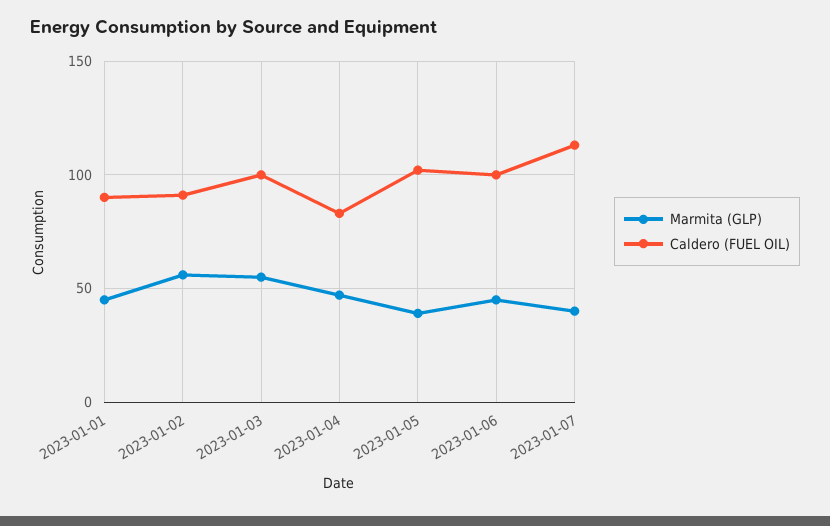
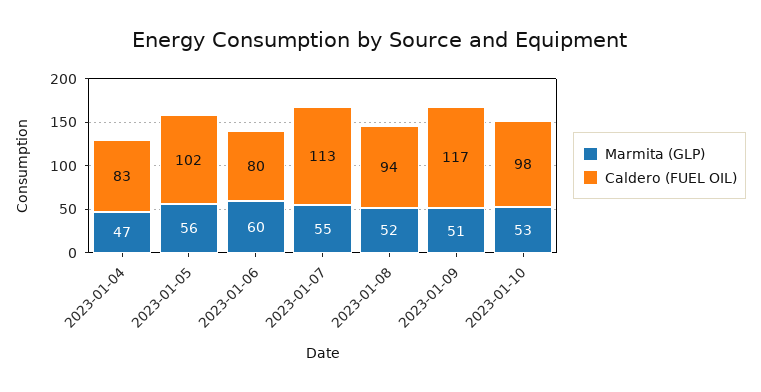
Marmita (GLP), 2023-01-01: 45 -> none
Caldero (FUEL OIL), 2023-01-01: 90 -> none
Marmita (GLP), 2023-01-02: 55 -> none
Caldero (FUEL OIL), 2023-01-02: 90 -> none
Marmita (GLP), 2023-01-03: 55 -> none
Caldero (FUEL OIL), 2023-01-03: 100 -> none
Marmita (GLP), 2023-01-05: 40 -> 56
Marmita (GLP), 2023-01-06: 45 -> 60
Caldero (FUEL OIL), 2023-01-06: 100 -> 80
Marmita (GLP), 2023-01-07: 40 -> 55
Marmita (GLP), 2023-01-08: none -> 52
Caldero (FUEL OIL), 2023-01-08: none -> 94
Marmita (GLP), 2023-01-09: none -> 51
Caldero (FUEL OIL), 2023-01-09: none -> 117
Marmita (GLP), 2023-01-10: none -> 53
Caldero (FUEL OIL), 2023-01-10: none -> 98

